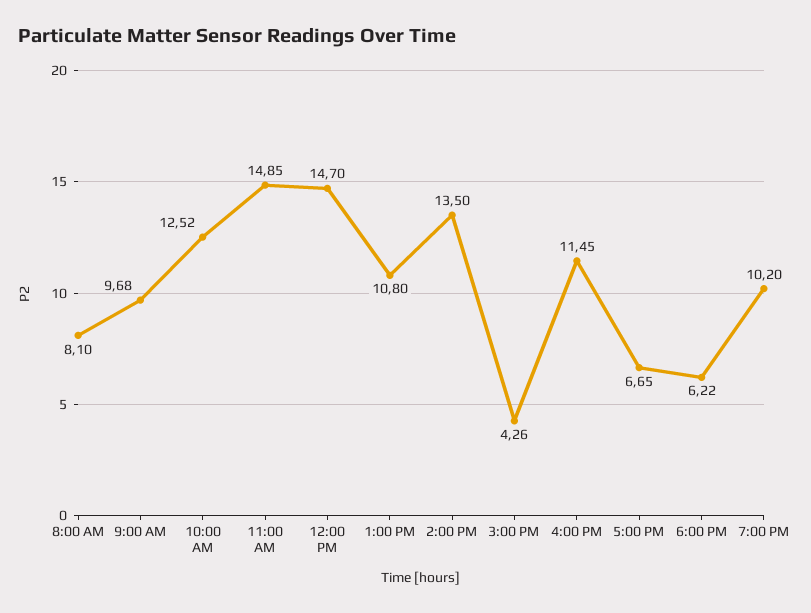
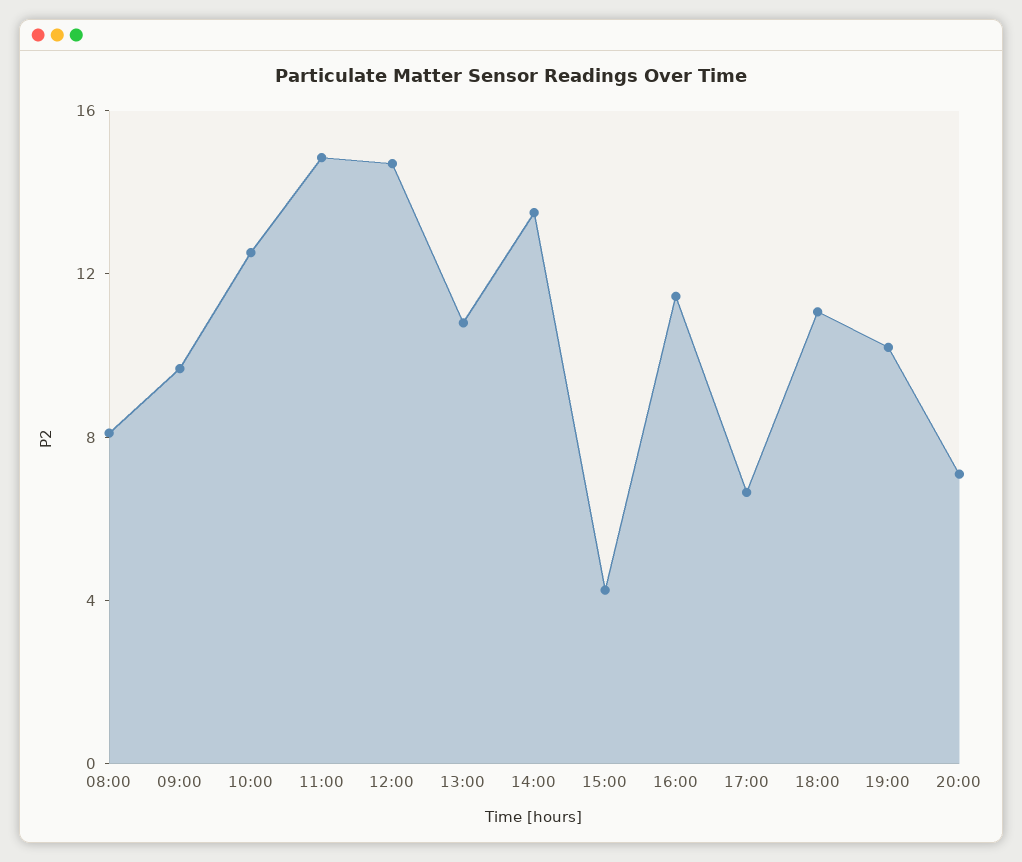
6:00 PM: 6.22 -> 11
20:00: none -> 7

